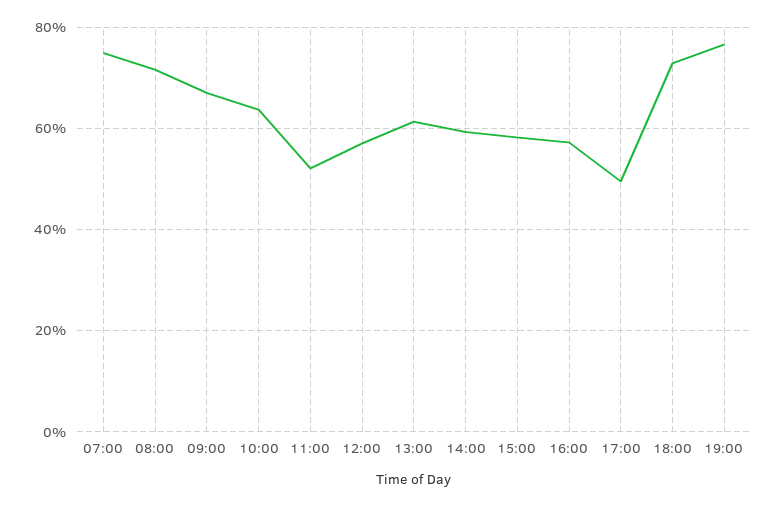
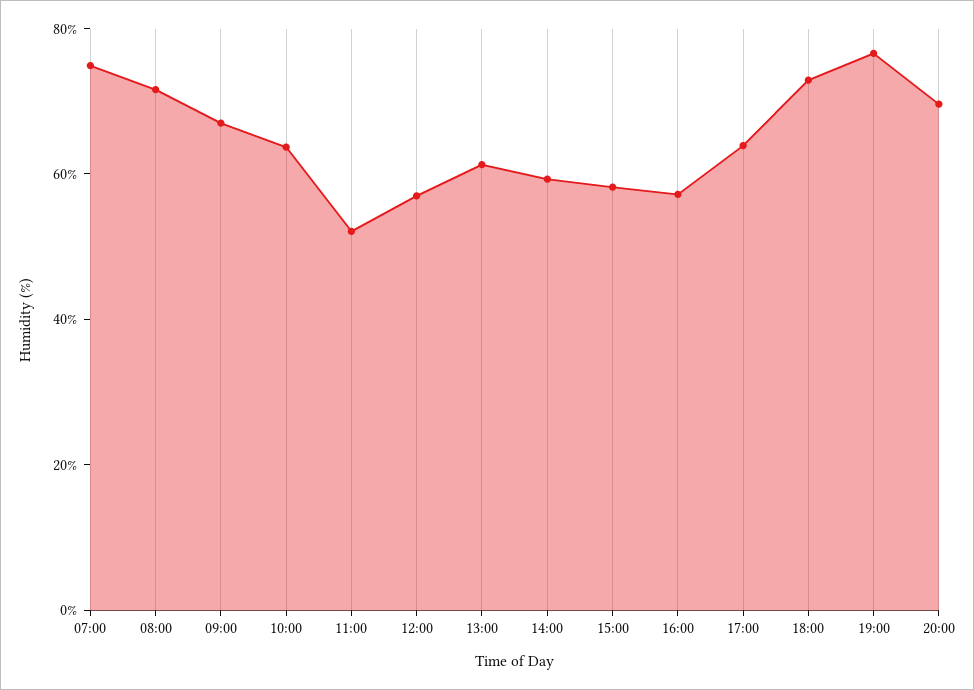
17:00: 50 -> 65
20:00: none -> 70

